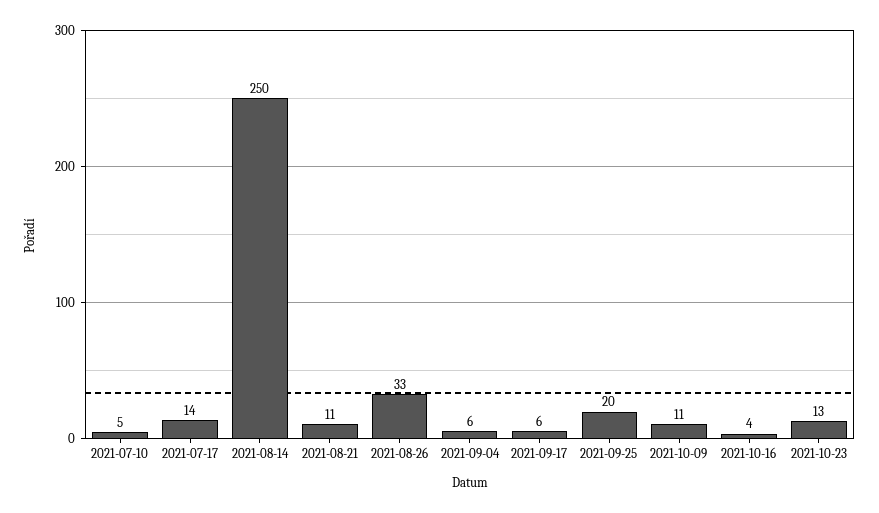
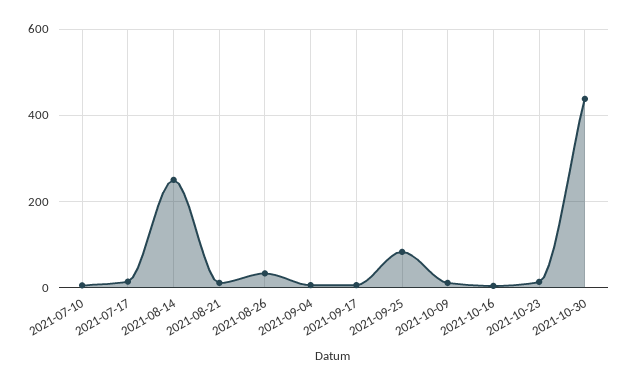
2021-09-25: 20 -> 80
2021-10-30: none -> 440

